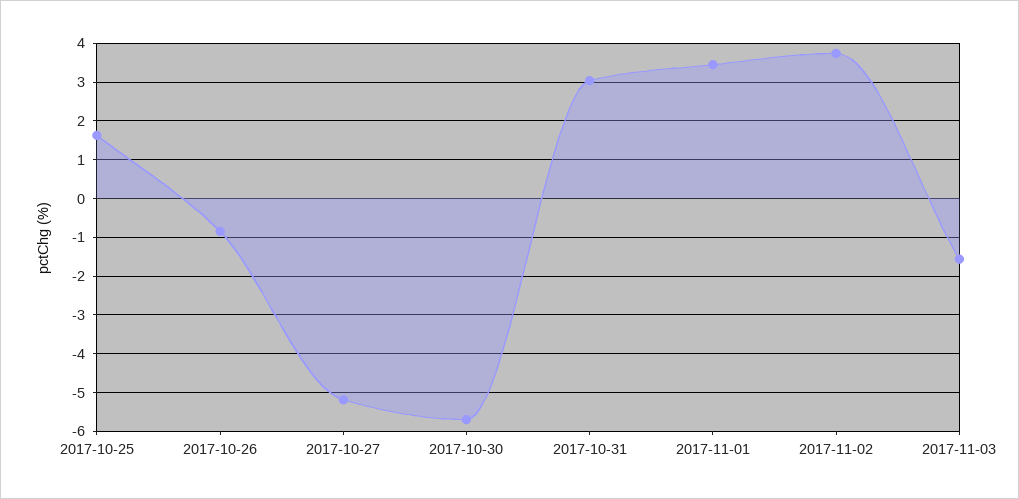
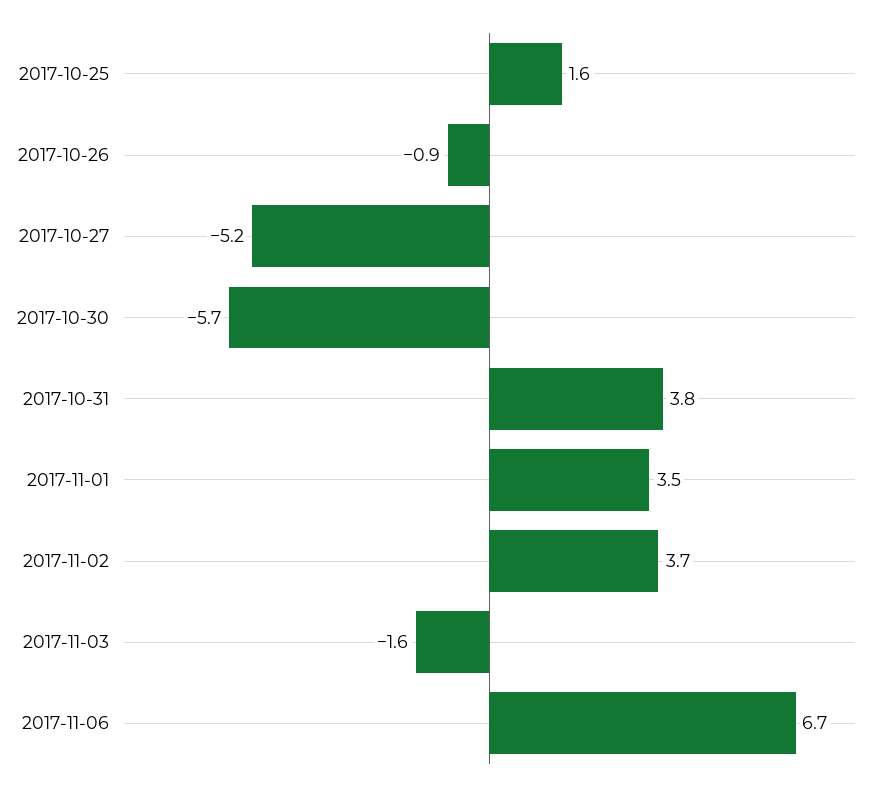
2017-10-31: 3 -> 3.8
2017-11-06: none -> 6.7

